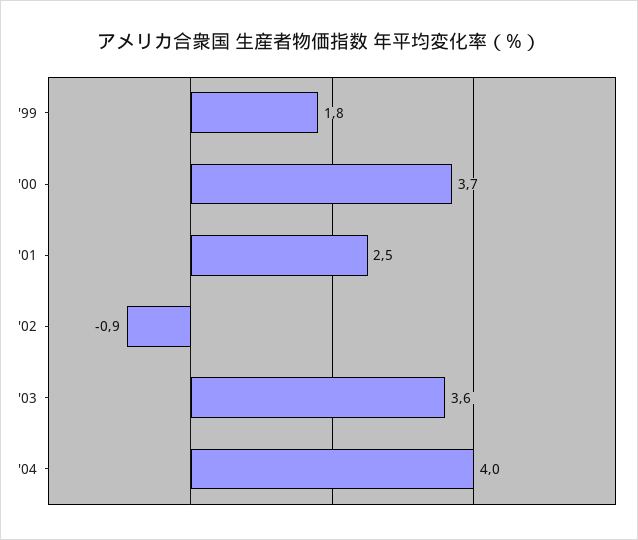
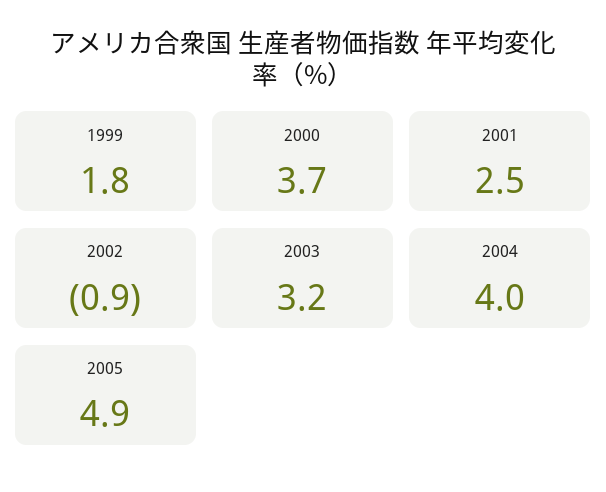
'03: 3.6 -> 3.2
2005: none -> 4.9

